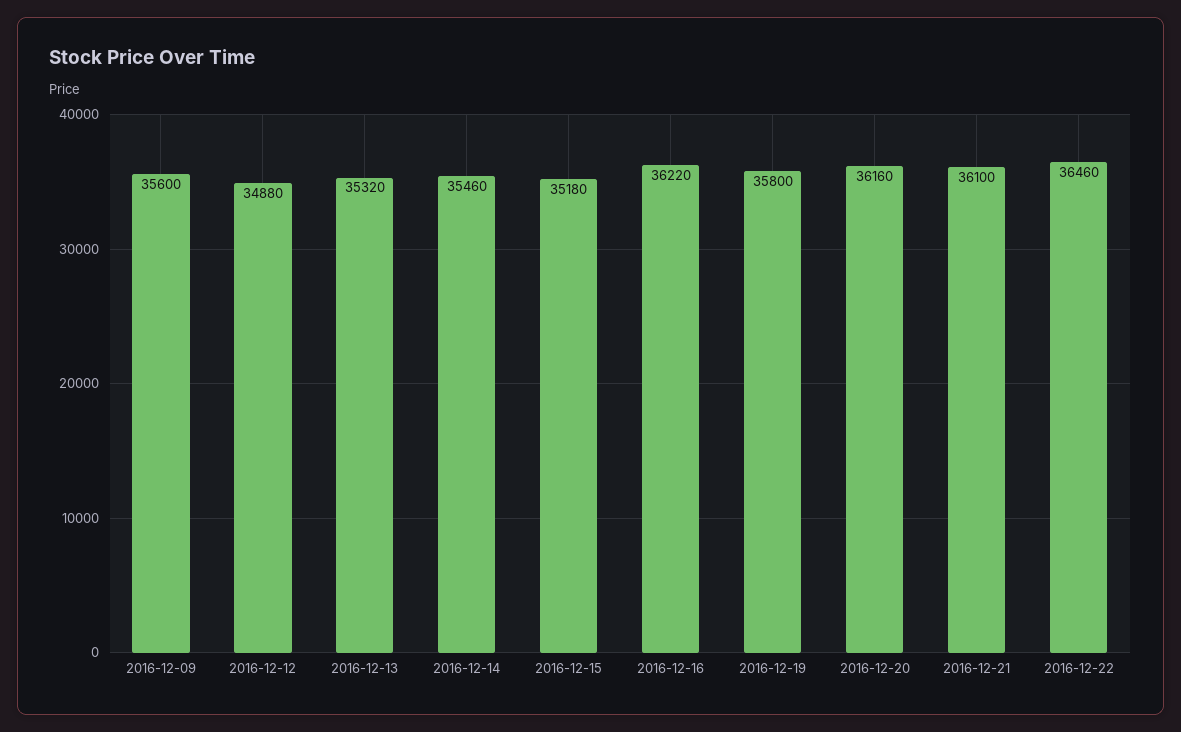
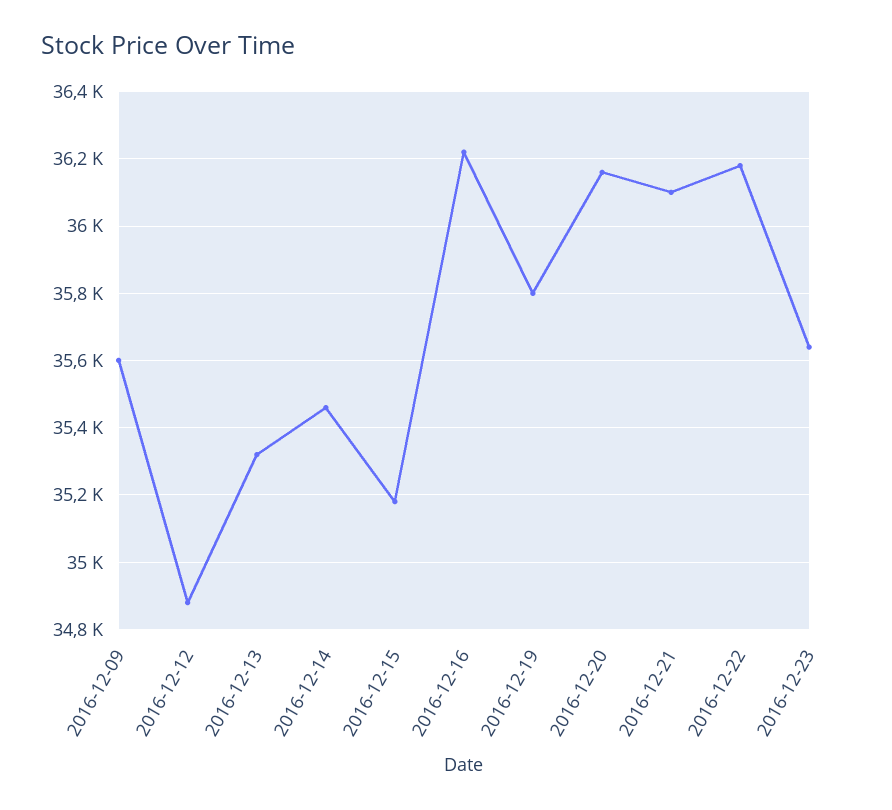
2016-12-22: 36460 -> 36180
2016-12-23: none -> 35640

